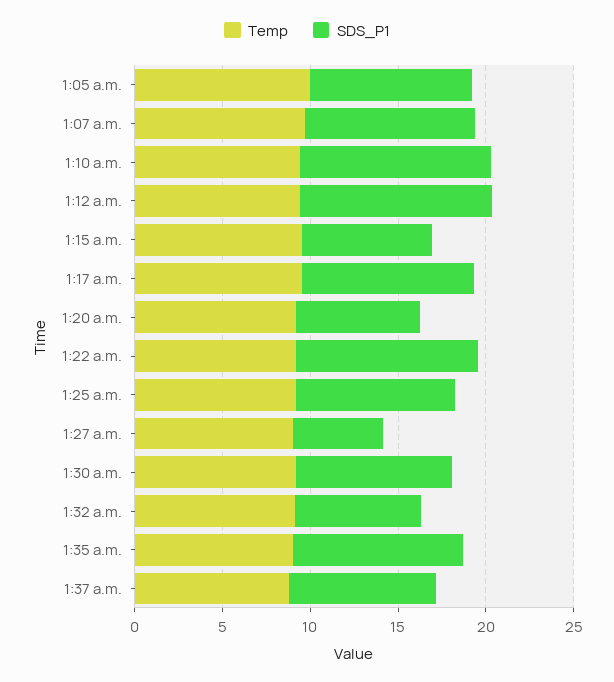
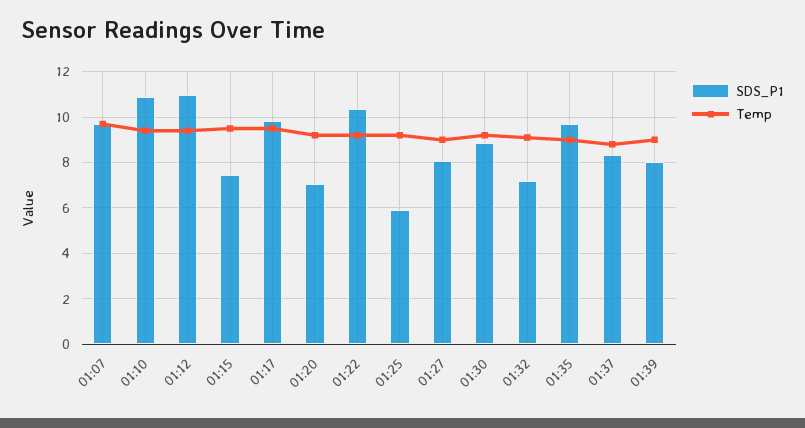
Temp, 1:05 a.m.: 10 -> none
SDS_P1, 1:05 a.m.: 9 -> none
SDS_P1, 1:25 a.m.: 9 -> 6
SDS_P1, 1:27 a.m.: 5 -> 8
SDS_P1, 01:39: none -> 8
Temp, 01:39: none -> 9

